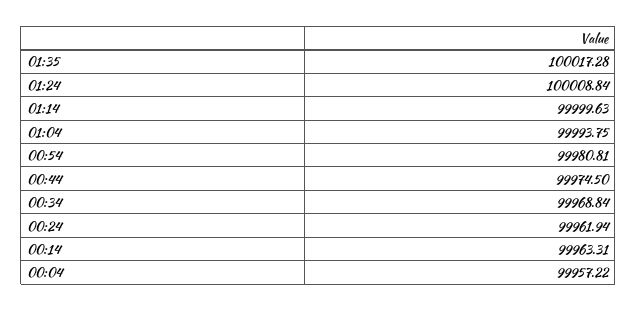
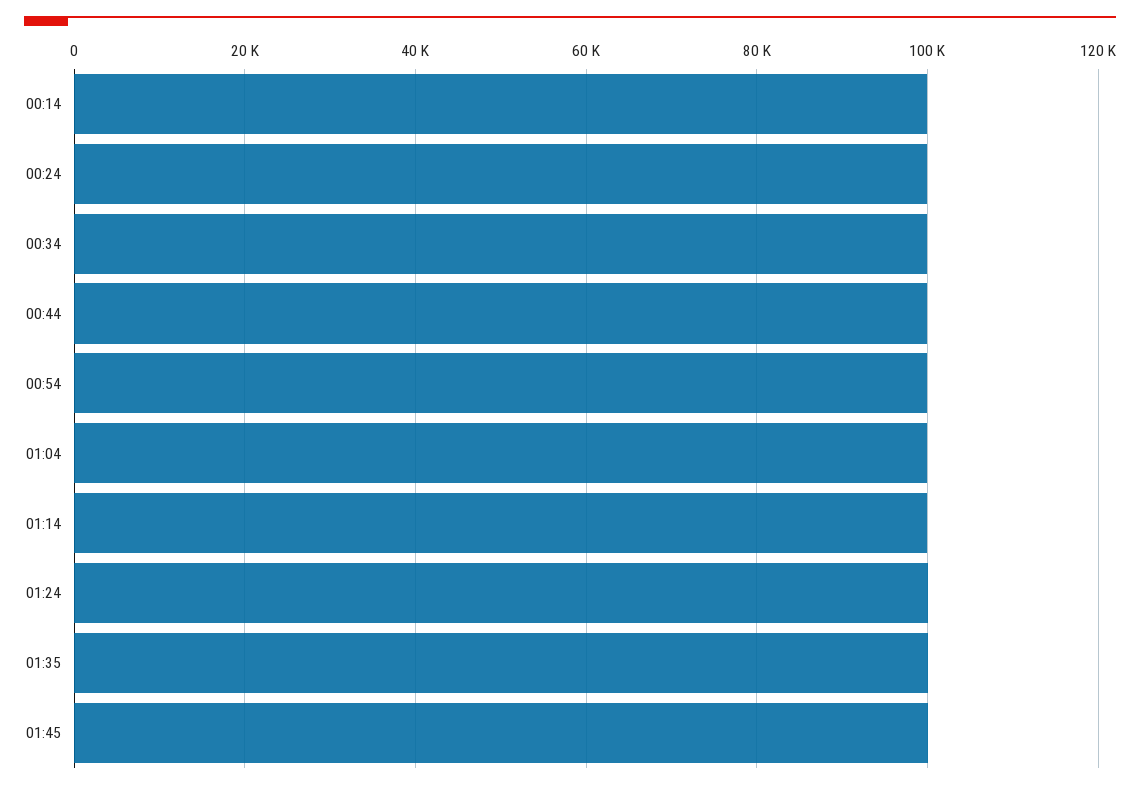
00:04: 99957.22 -> none
01:45: none -> 100000

